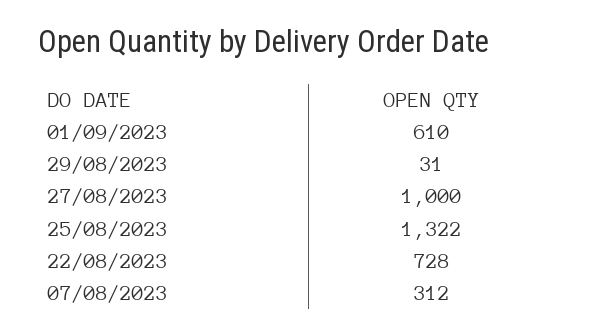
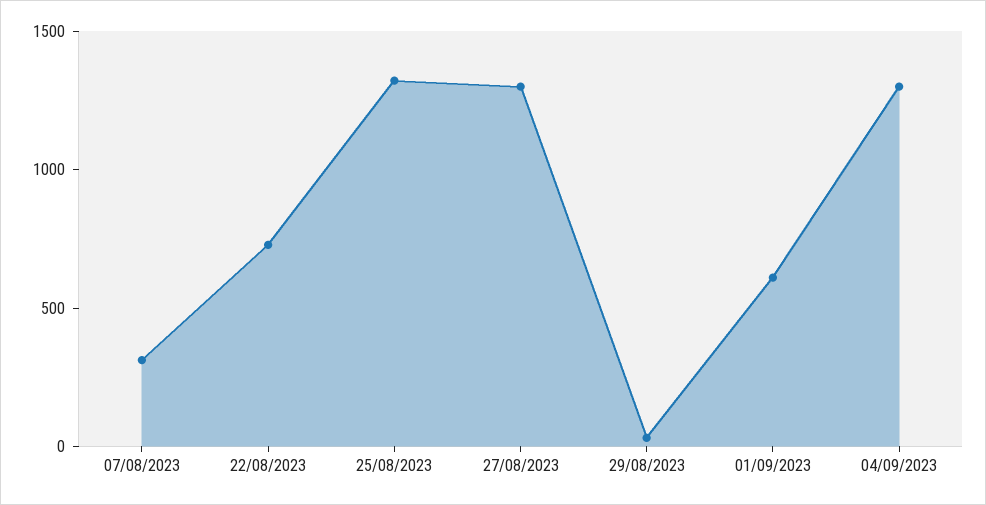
27/08/2023: 1000 -> 1300
04/09/2023: none -> 1300

